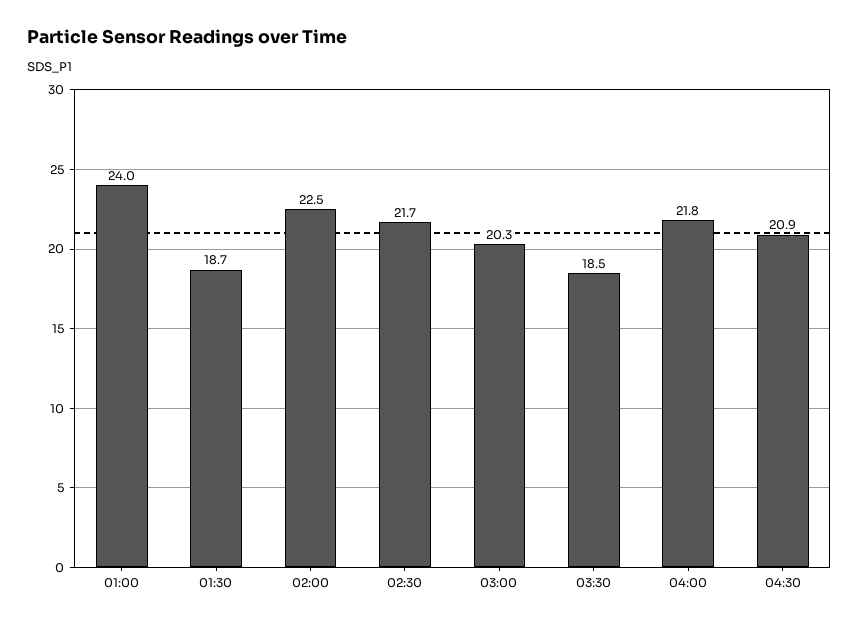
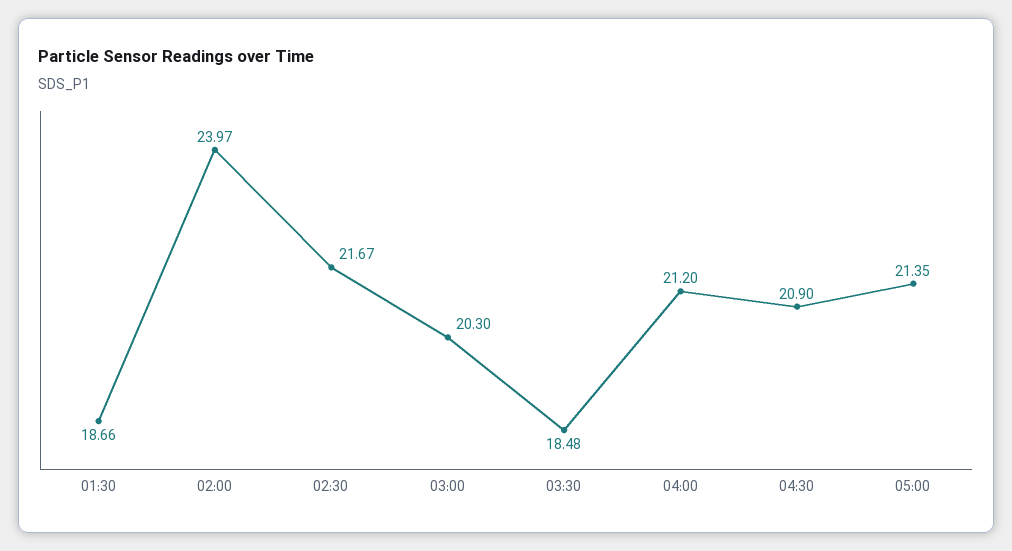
01:00: 24 -> none
02:00: 22.5 -> 23.97
04:00: 21.8 -> 21.2
05:00: none -> 21.35

